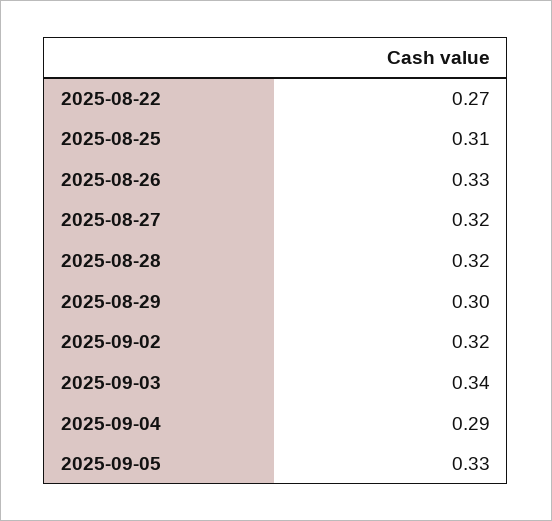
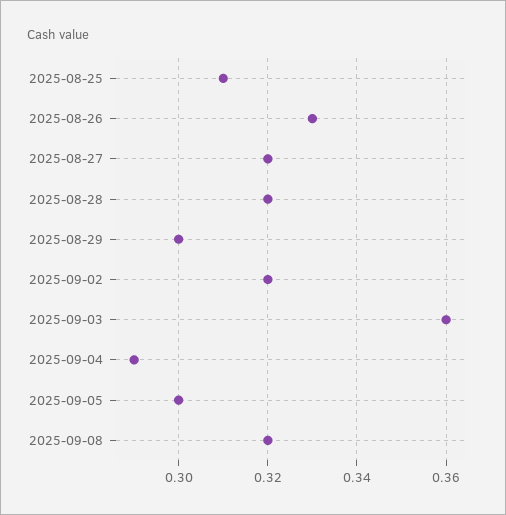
2025-08-22: 0.27 -> none
2025-09-03: 0.34 -> 0.36
2025-09-05: 0.33 -> 0.3
2025-09-08: none -> 0.32

